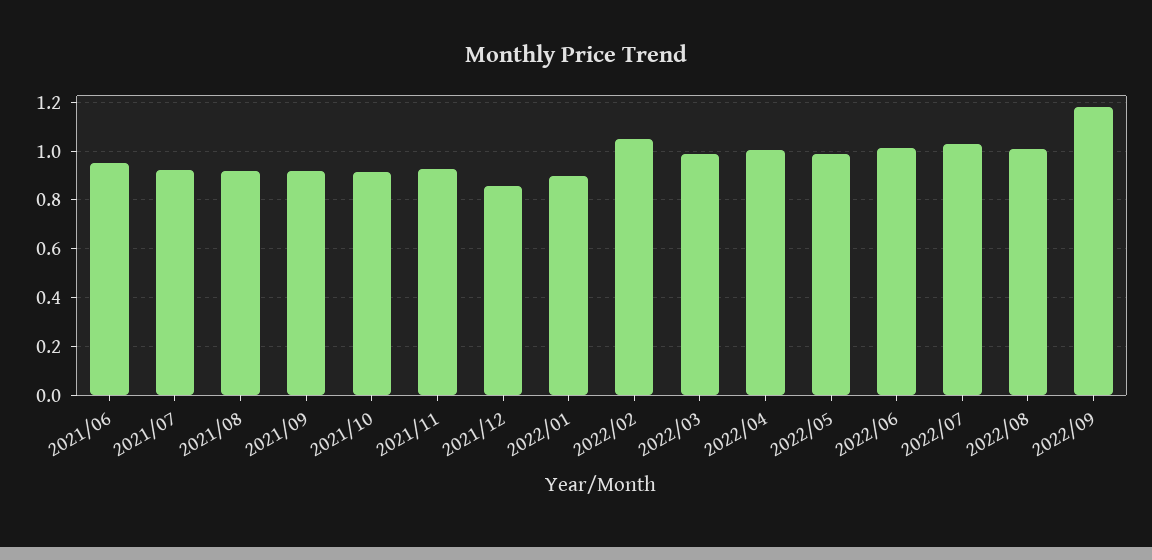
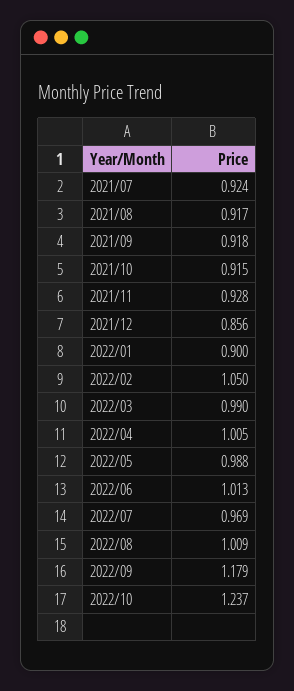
2021/06: 0.95 -> none
2022/07: 1.025 -> 0.969
2022/10: none -> 1.237

